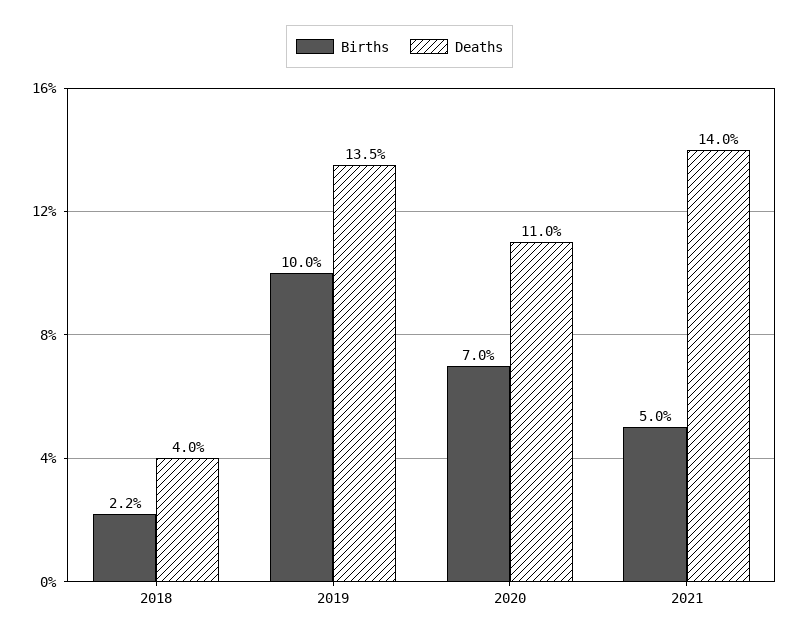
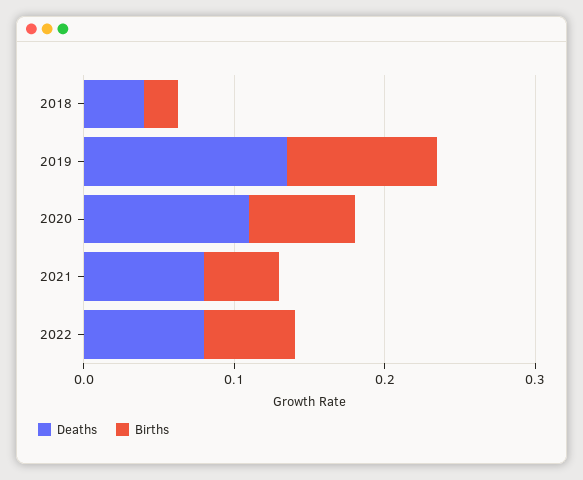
Deaths, 2021: 0.14 -> 0.08
Deaths, 2022: none -> 0.08
Births, 2022: none -> 0.06

